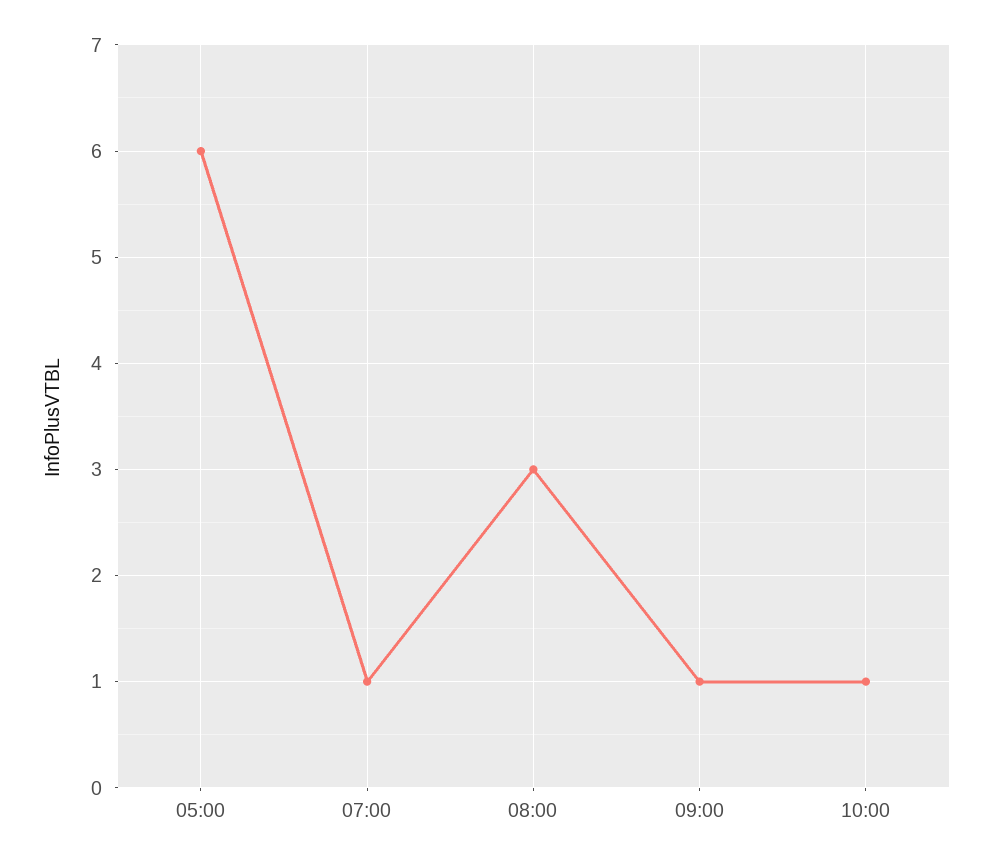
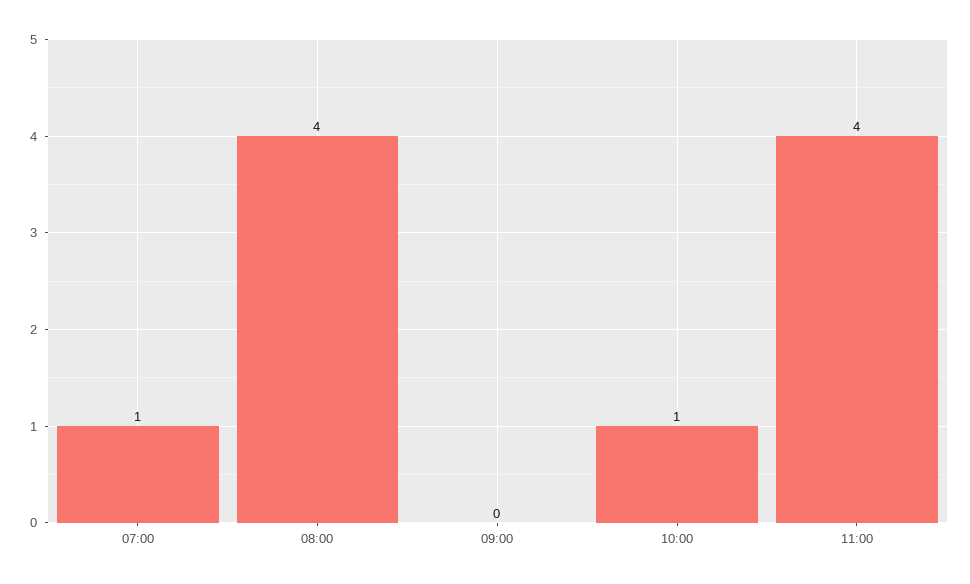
05:00: 6 -> none
08:00: 3 -> 4
09:00: 1 -> 0
11:00: none -> 4

